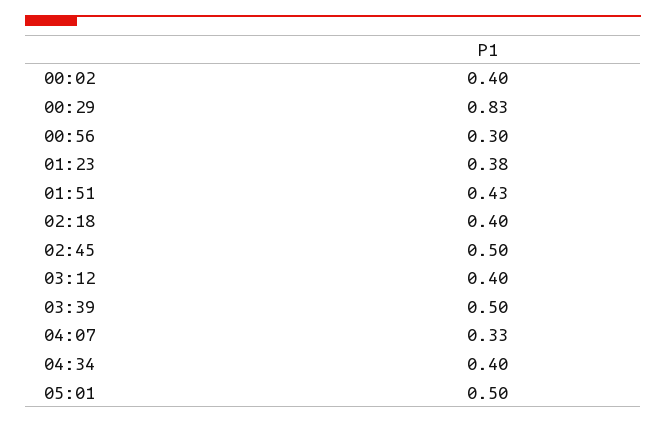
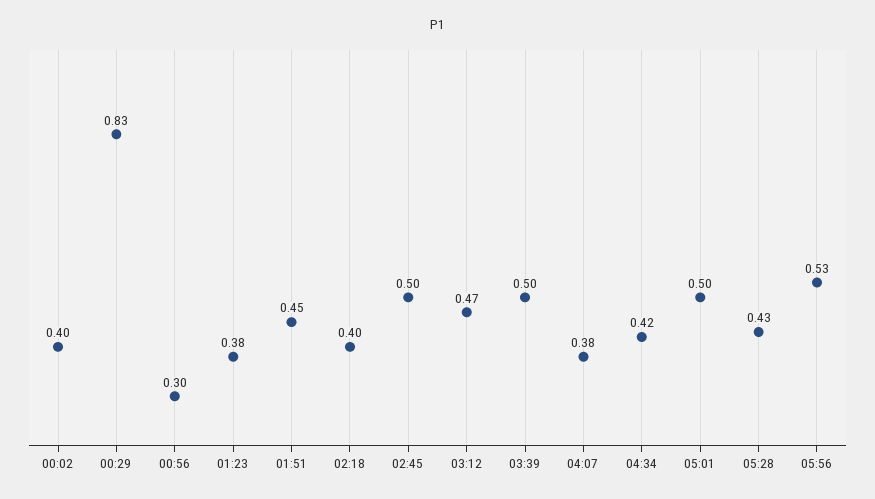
01:51: 0.43 -> 0.45
03:12: 0.4 -> 0.47
04:07: 0.33 -> 0.38
04:34: 0.4 -> 0.42
05:28: none -> 0.43
05:56: none -> 0.53

